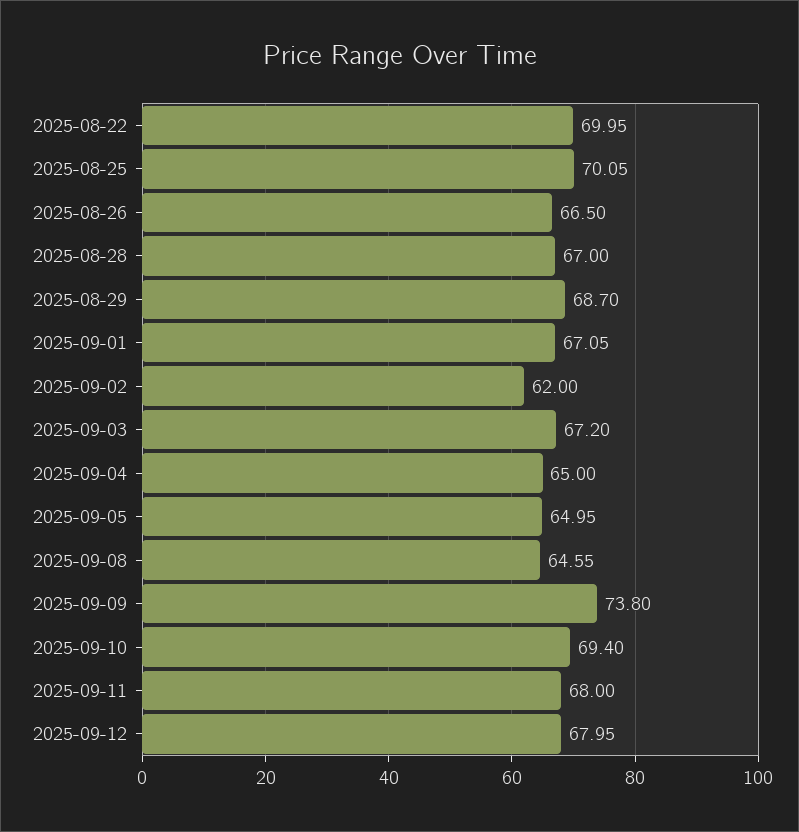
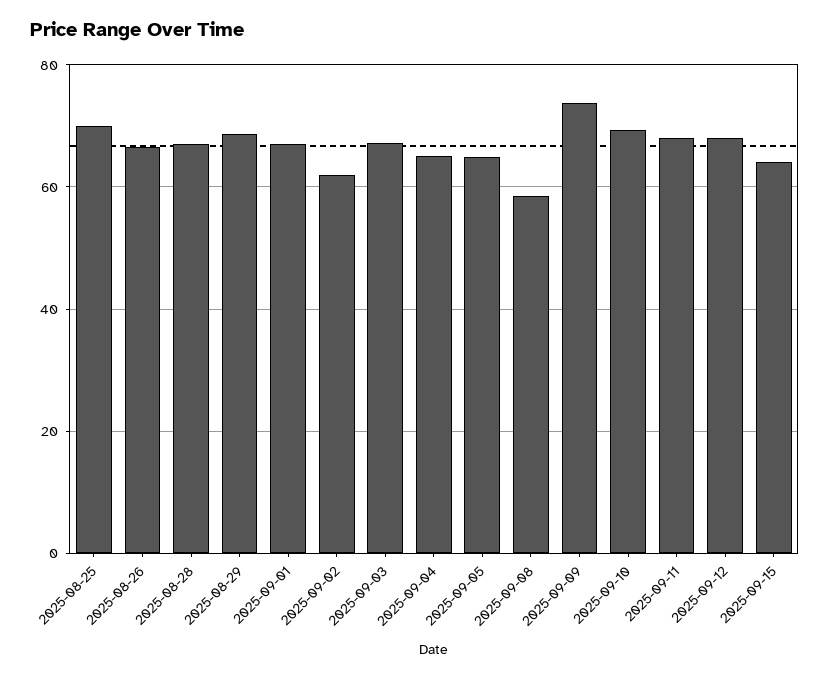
2025-08-22: 69.95 -> none
2025-09-08: 64.55 -> 58
2025-09-15: none -> 64

